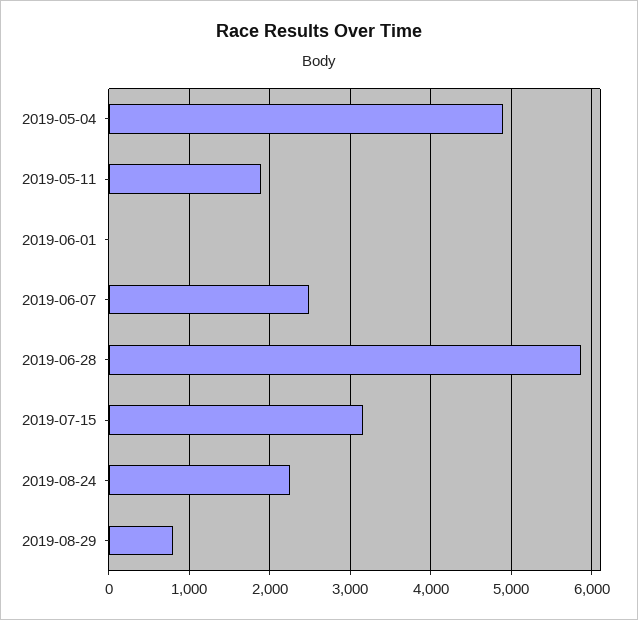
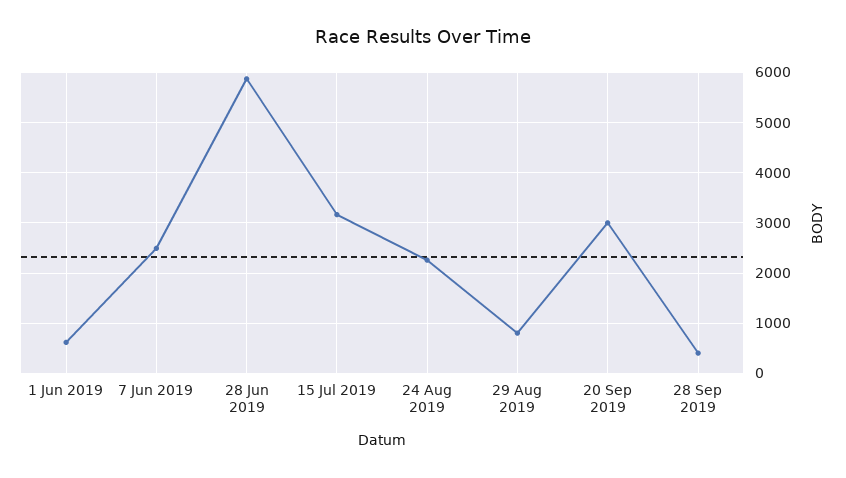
2019-05-04: 4900 -> none
2019-05-11: 1900 -> none
2019-06-01: 0 -> 600
20 Sep 2019: none -> 3000
28 Sep 2019: none -> 400

